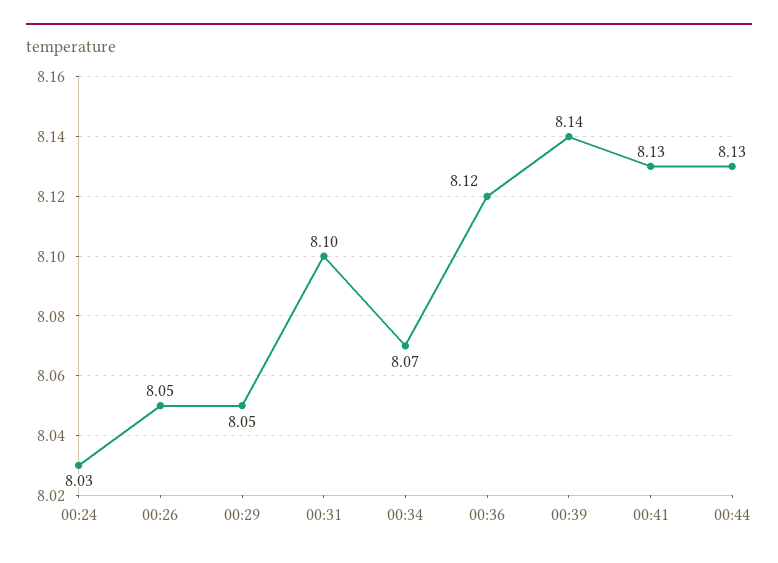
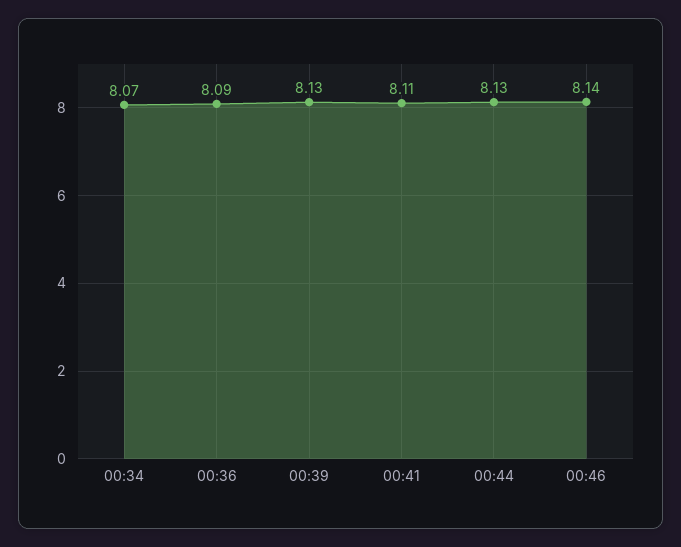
00:24: 8.03 -> none
00:26: 8.05 -> none
00:29: 8.05 -> none
00:31: 8.1 -> none
00:36: 8.12 -> 8.09
00:39: 8.14 -> 8.13
00:41: 8.13 -> 8.11
00:46: none -> 8.14

